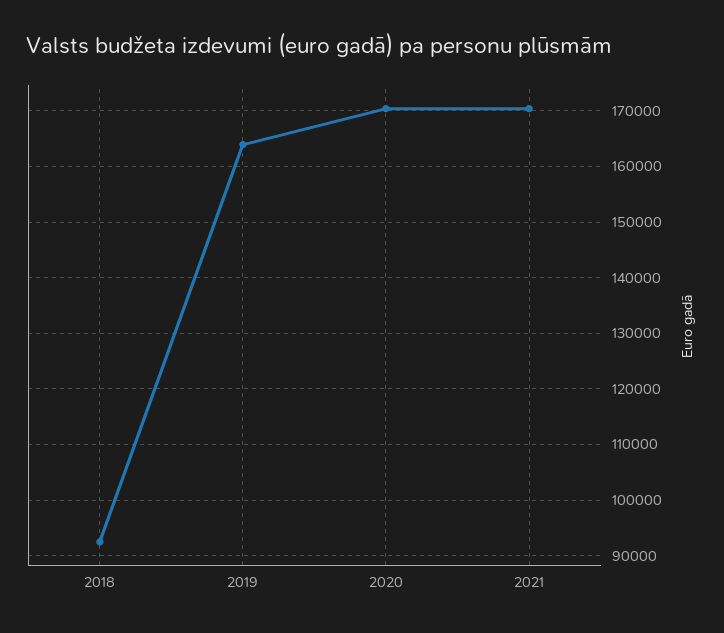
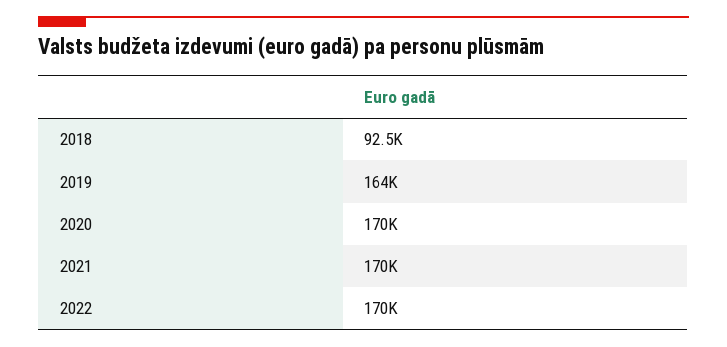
2022: none -> 170000

